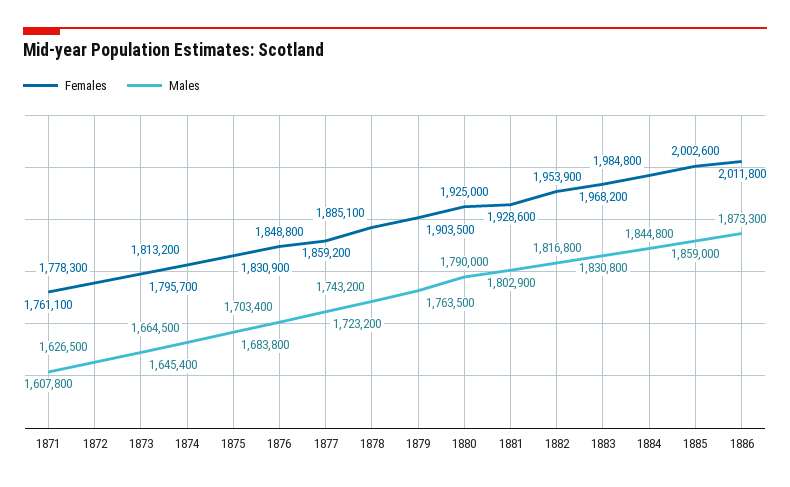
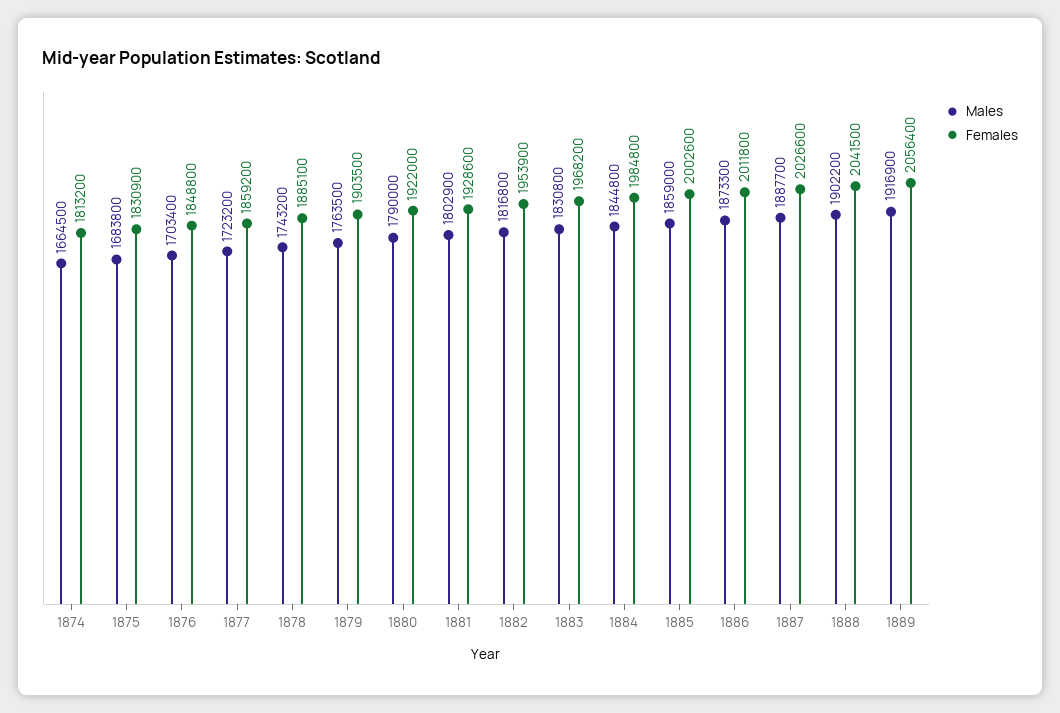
Females, 1871: 1761100 -> none
Males, 1871: 1607800 -> none
Females, 1872: 1778300 -> none
Males, 1872: 1626500 -> none
Females, 1873: 1795700 -> none
Males, 1873: 1645400 -> none
Females, 1880: 1925000 -> 1922000
Males, 1887: none -> 1887700
Females, 1887: none -> 2026600
Males, 1888: none -> 1902200
Females, 1888: none -> 2041500
Males, 1889: none -> 1916900
Females, 1889: none -> 2056400

